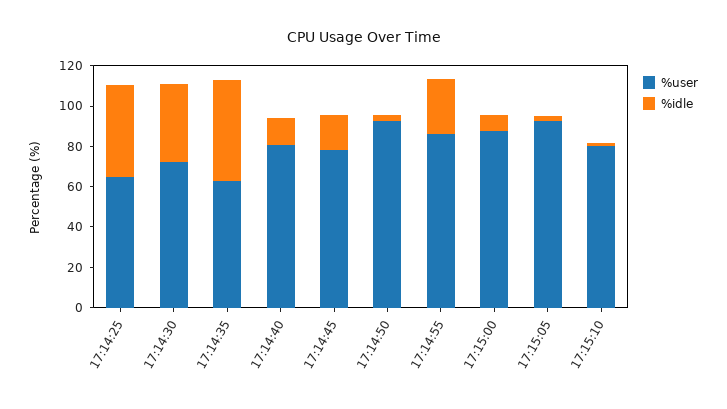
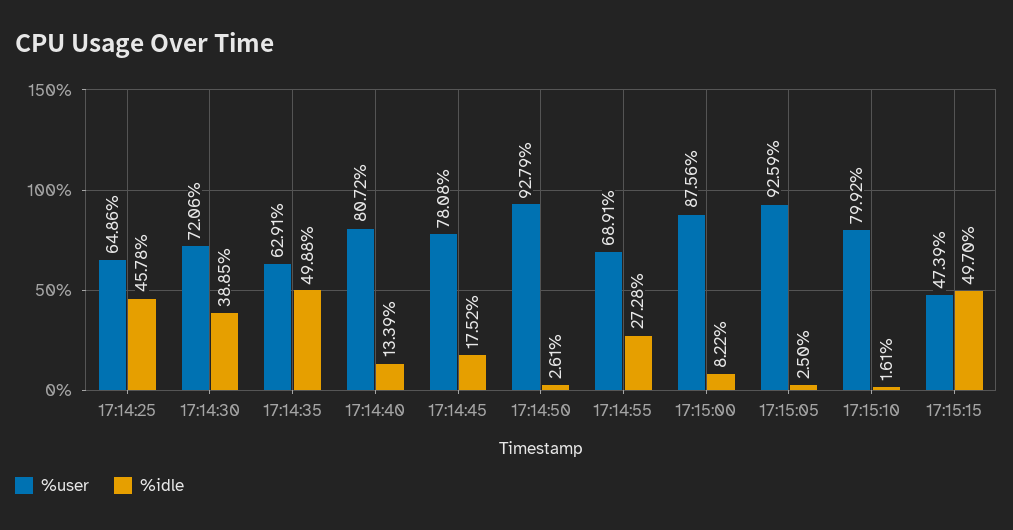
%user, 17:14:55: 85 -> 68.91
%user, 17:15:15: none -> 47.39
%idle, 17:15:15: none -> 49.7

